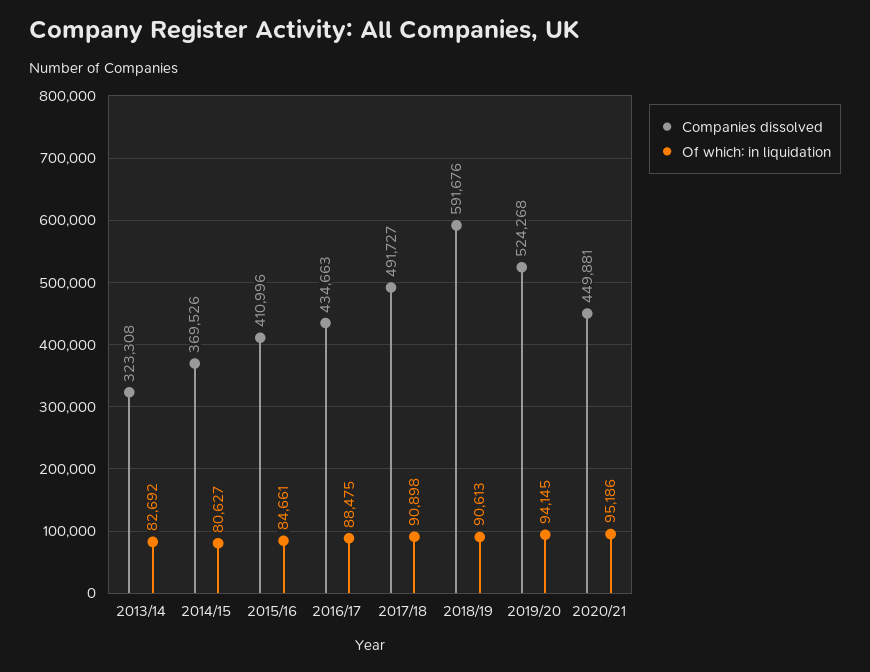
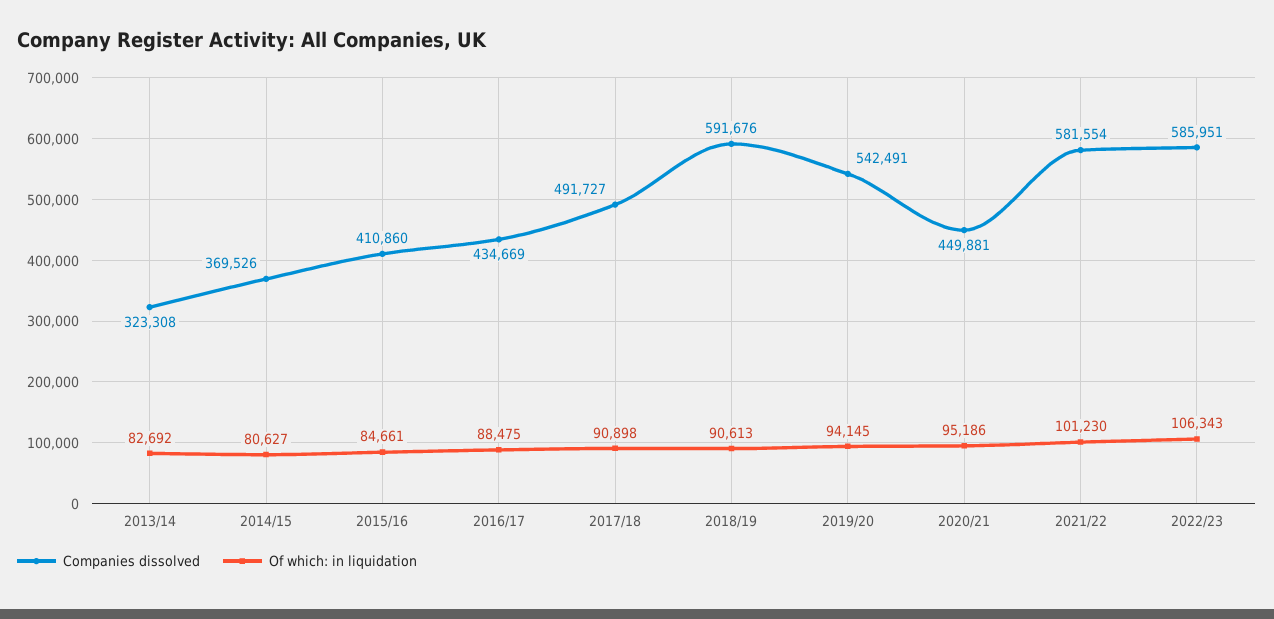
Companies dissolved, 2015/16: 410996 -> 410860
Companies dissolved, 2016/17: 434663 -> 434669
Companies dissolved, 2019/20: 524268 -> 542491
Companies dissolved, 2021/22: none -> 581554
Of which: in liquidation, 2021/22: none -> 101230
Companies dissolved, 2022/23: none -> 585951
Of which: in liquidation, 2022/23: none -> 106343

